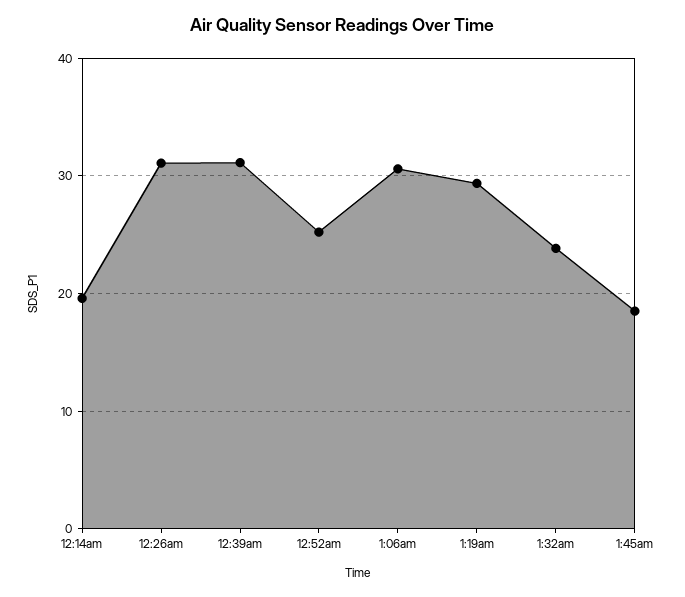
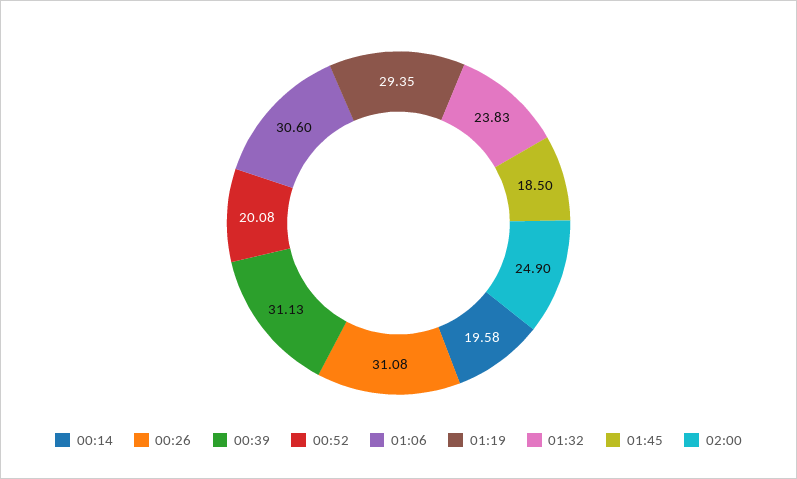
12:52am: 25 -> 20.08
02:00: none -> 24.9

